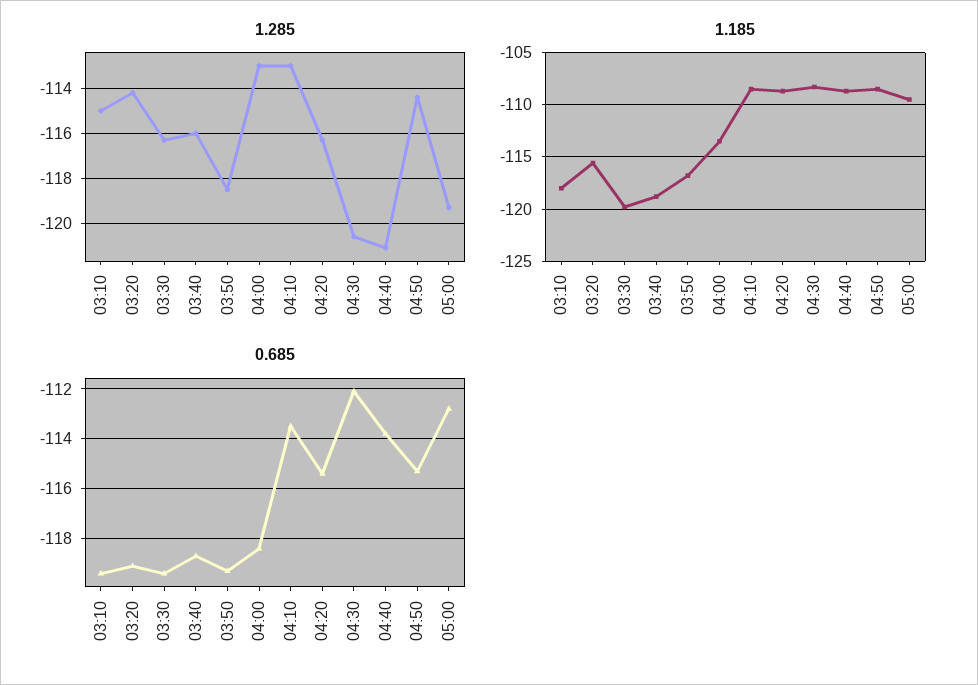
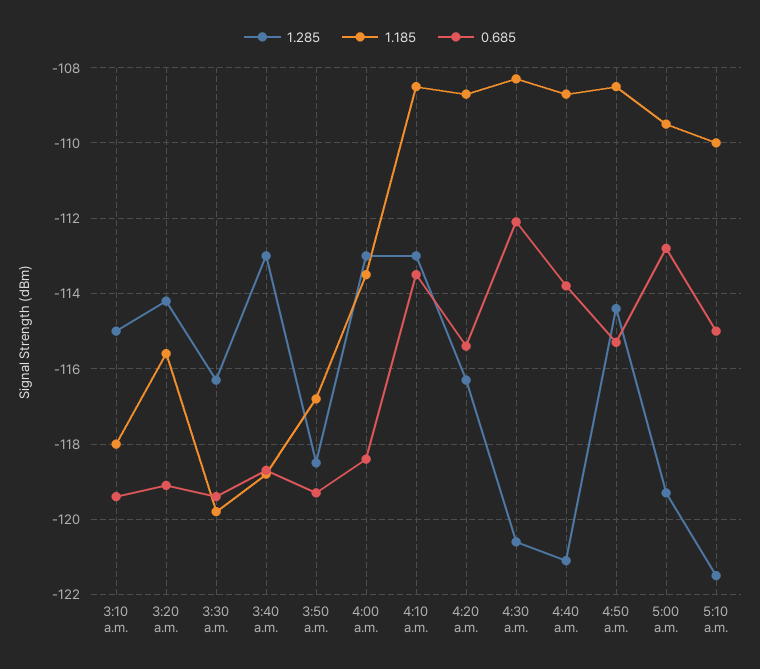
1.285, 03:40: -116 -> -113
1.285, 5:10 a.m.: none -> -121.5
1.185, 5:10 a.m.: none -> -110
0.685, 5:10 a.m.: none -> -115

